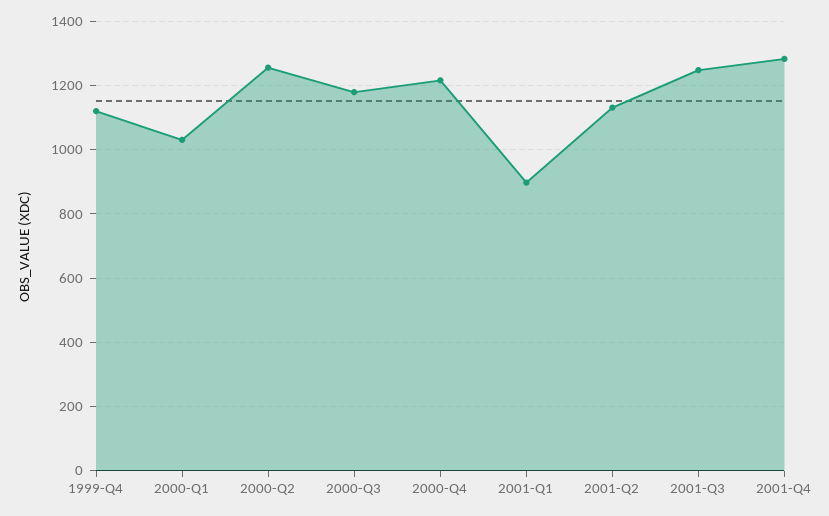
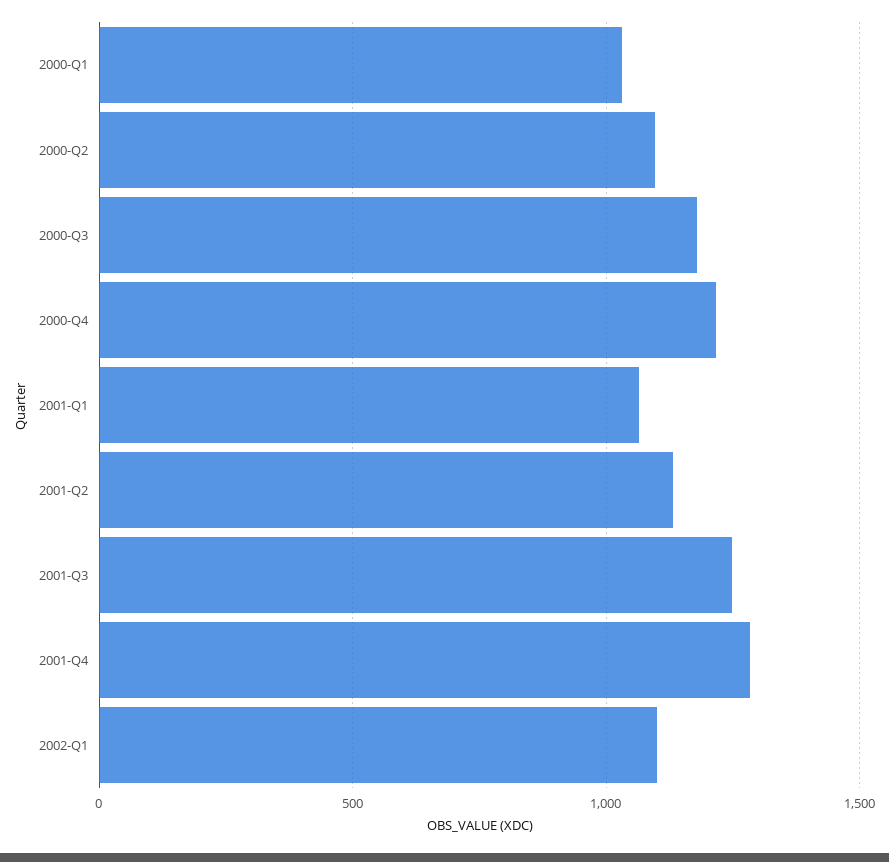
1999-Q4: 1120 -> none
2000-Q2: 1260 -> 1100
2001-Q1: 900 -> 1050
2002-Q1: none -> 1100

